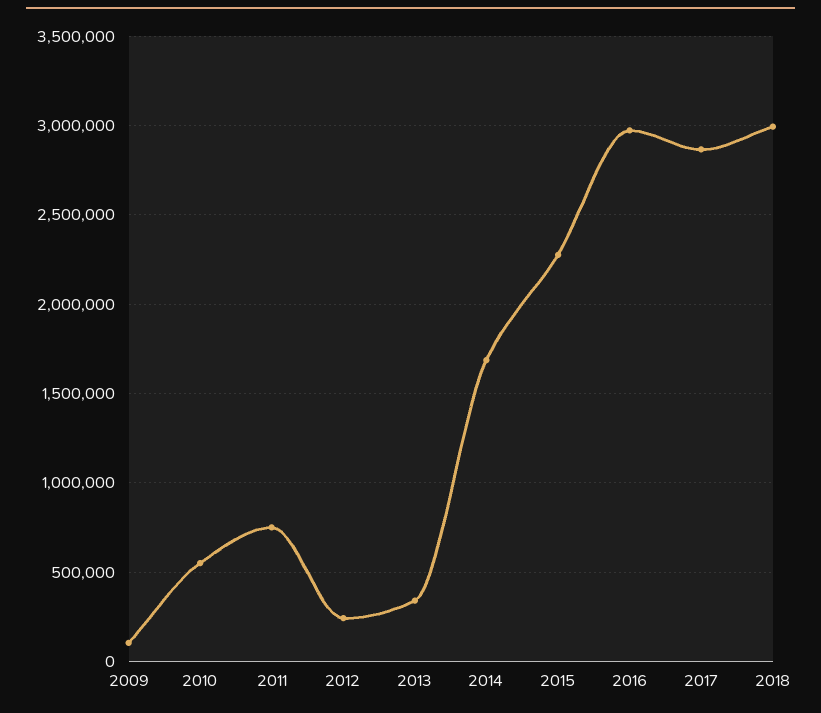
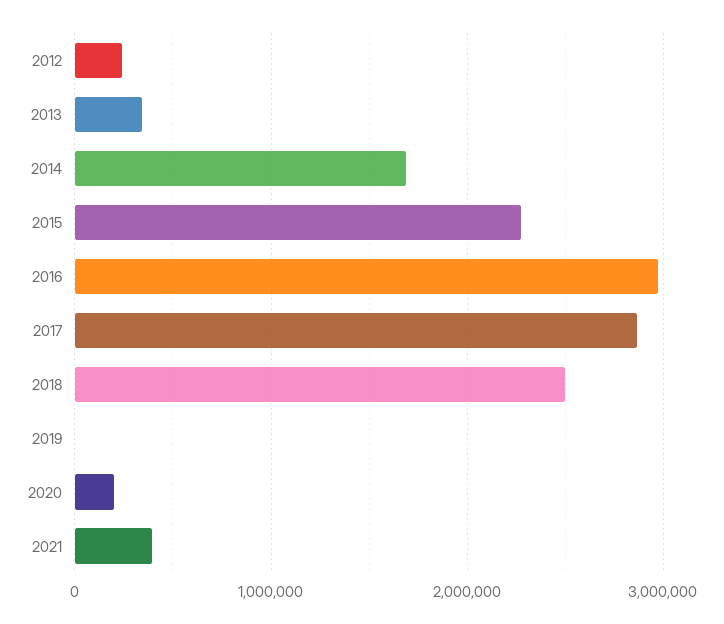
2009: 100000 -> none
2010: 550000 -> none
2011: 750000 -> none
2018: 3000000 -> 2500000
2019: none -> 0
2020: none -> 200000
2021: none -> 400000

